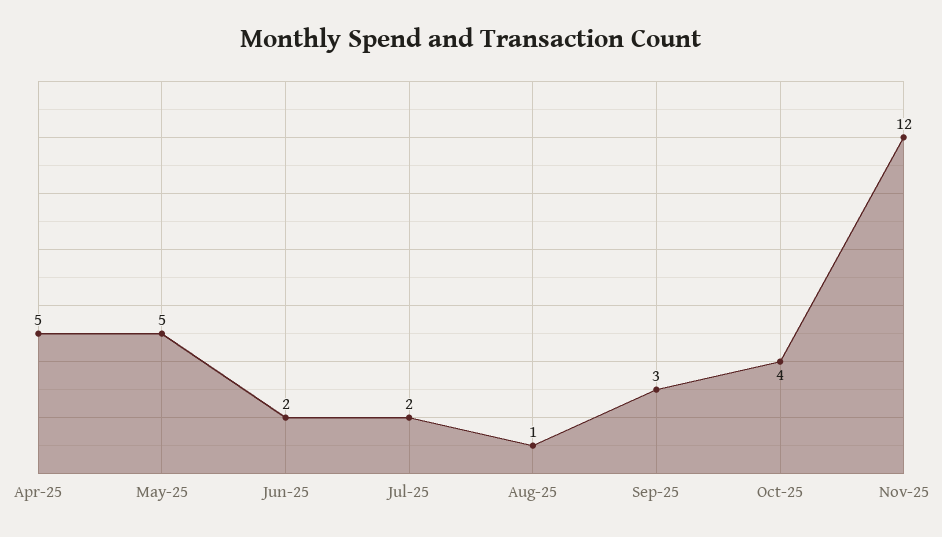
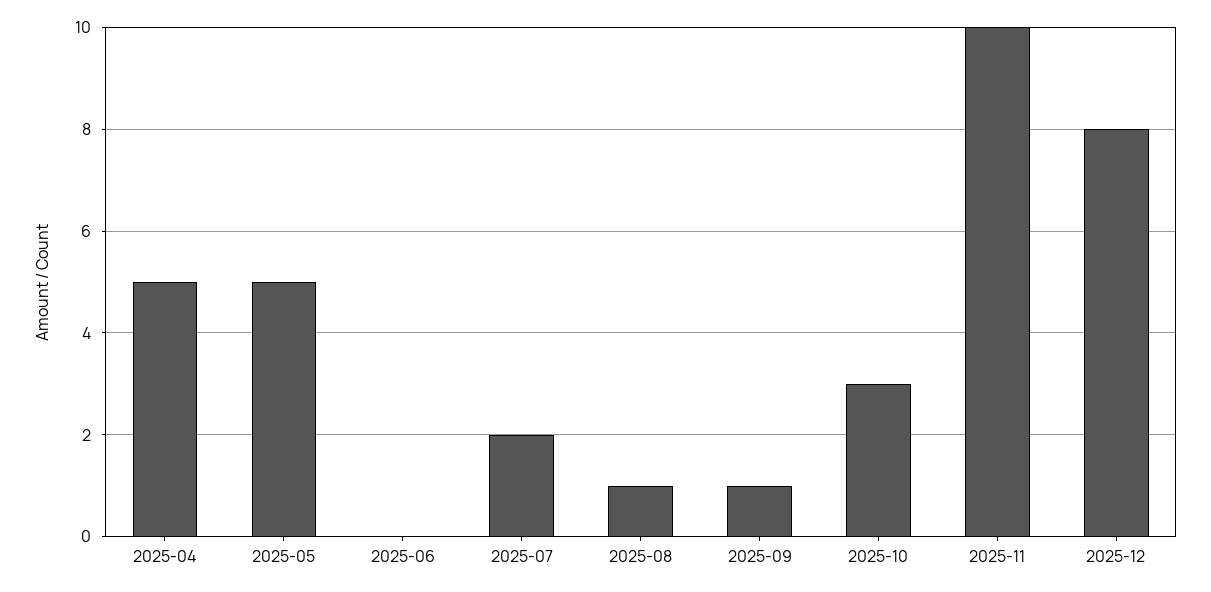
Jun-25: 2 -> 0
Sep-25: 3 -> 1
Oct-25: 4 -> 3
Nov-25: 12 -> 10
2025-12: none -> 8

